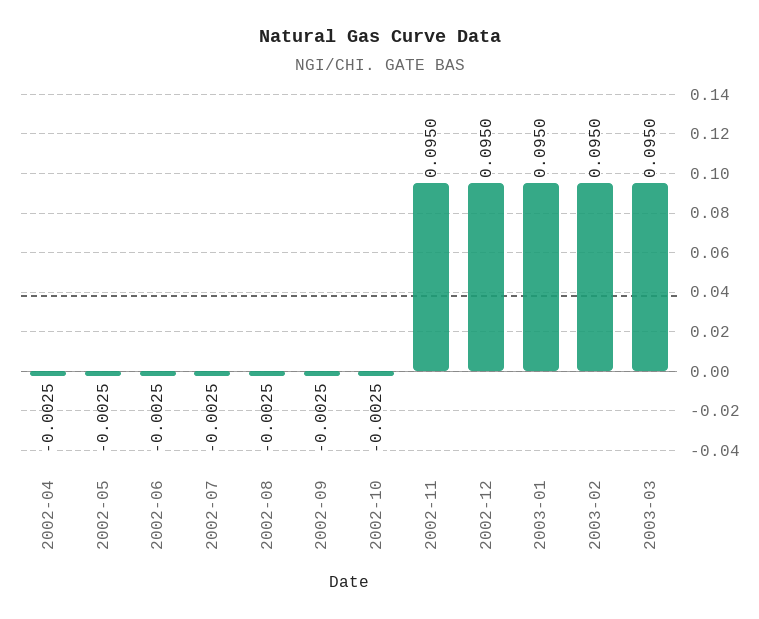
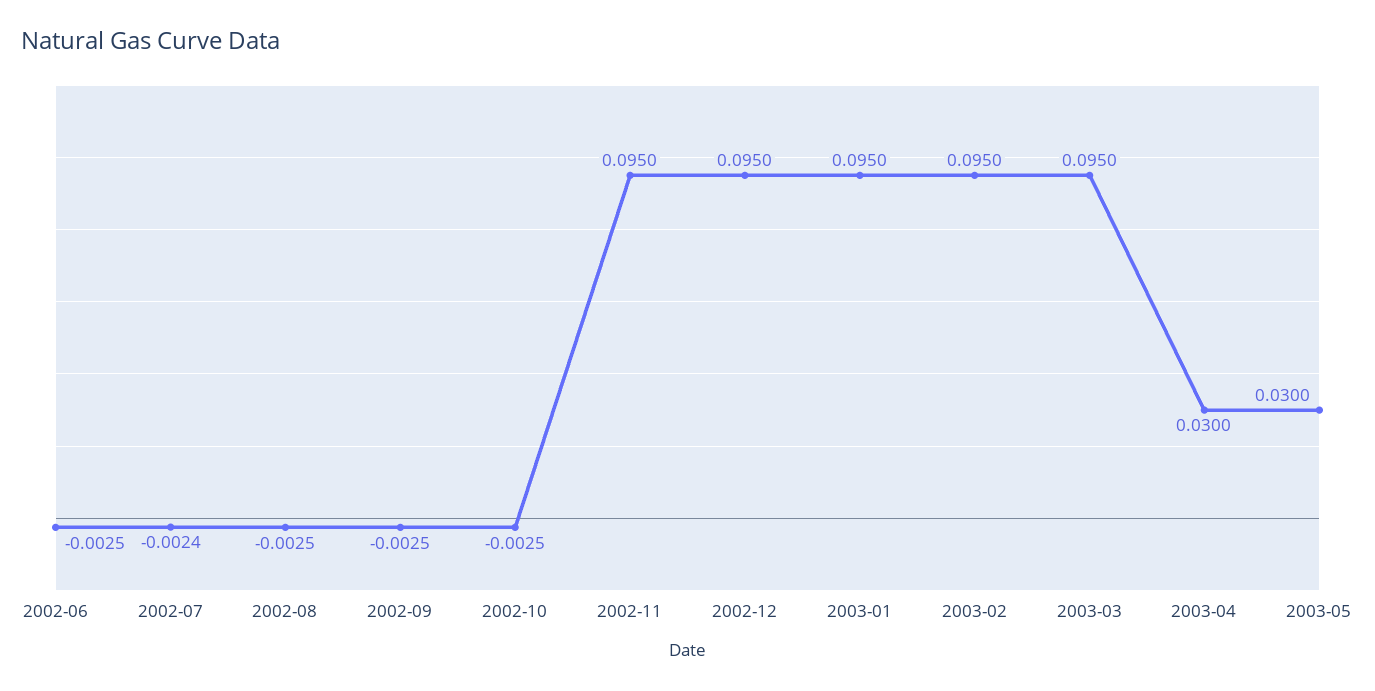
2002-04: -0.0025 -> none
2002-05: -0.0025 -> none
2002-07: -0.0025 -> -0.0024
2003-04: none -> 0.03
2003-05: none -> 0.03

